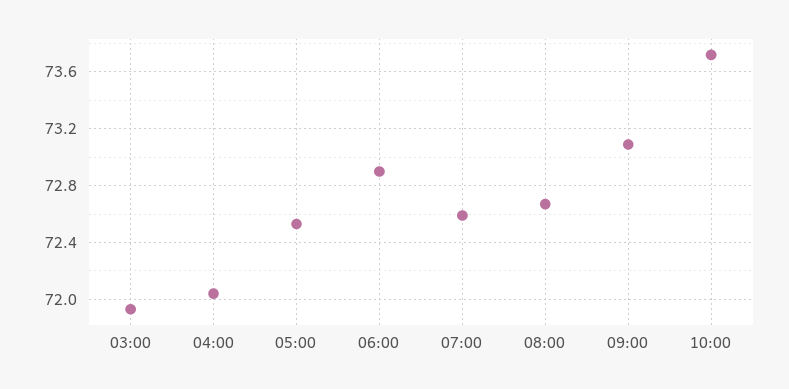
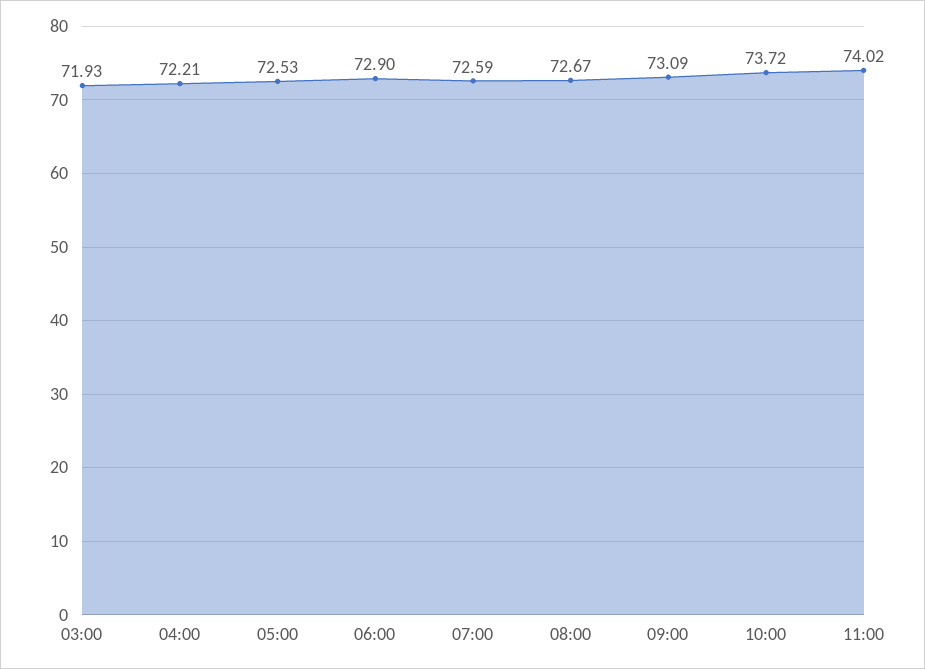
04:00: 72.05 -> 72.21
11:00: none -> 74.02

